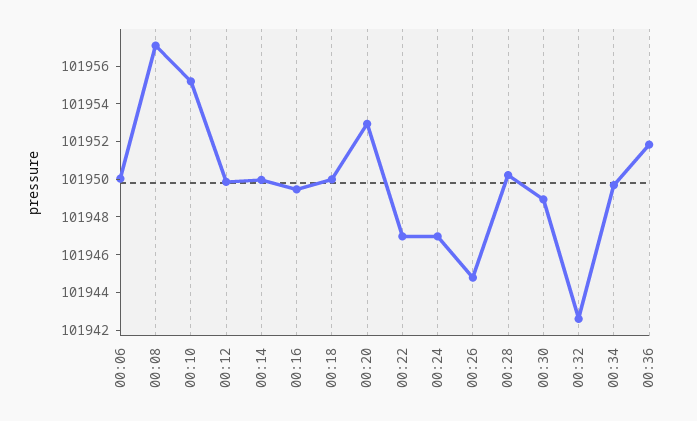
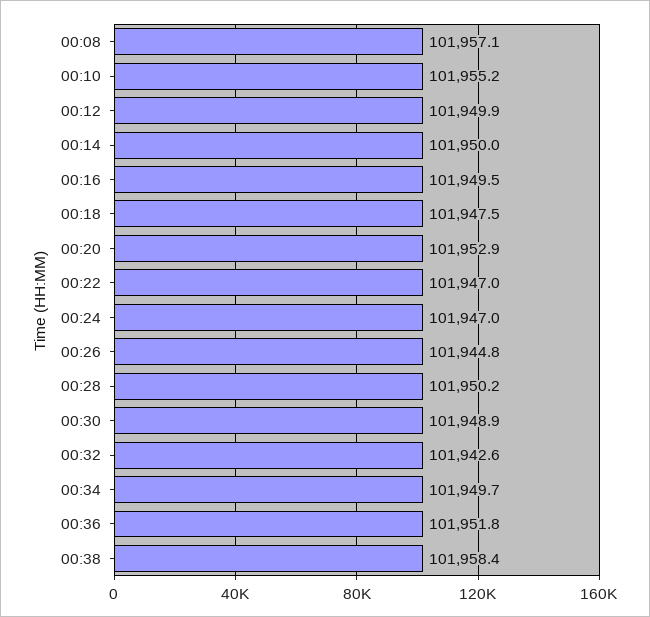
00:06: 101950 -> none
00:18: 101950 -> 101947.5
00:38: none -> 101958.4

